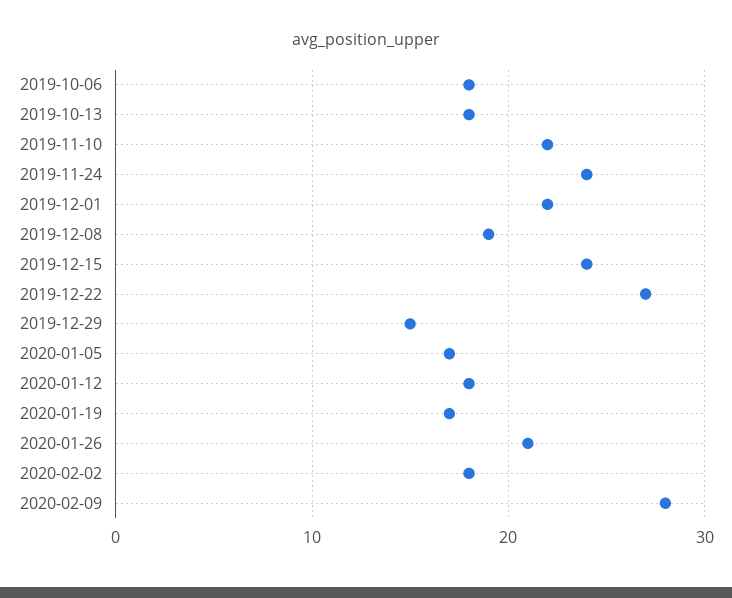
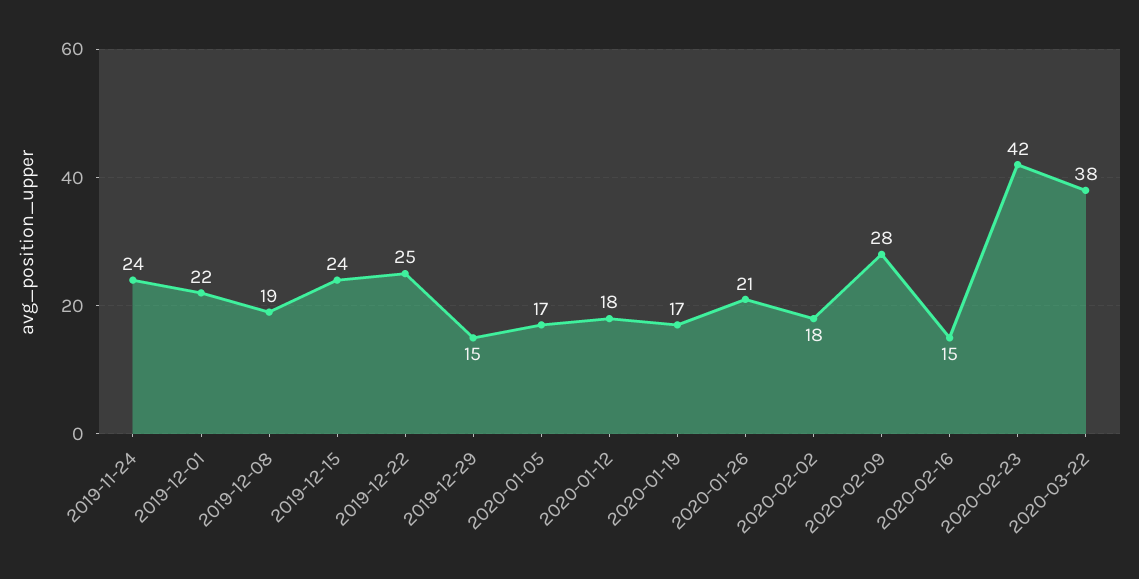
2019-10-06: 18 -> none
2019-10-13: 18 -> none
2019-11-10: 22 -> none
2019-12-22: 27 -> 25
2020-02-16: none -> 15
2020-02-23: none -> 42
2020-03-22: none -> 38

